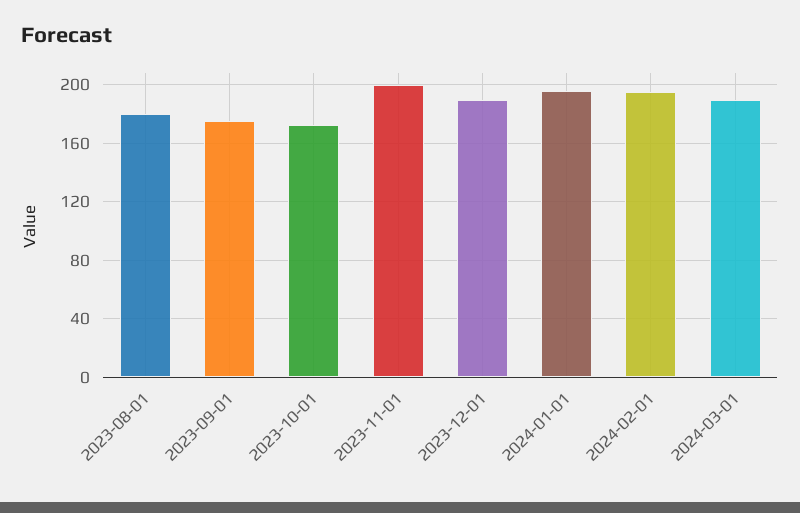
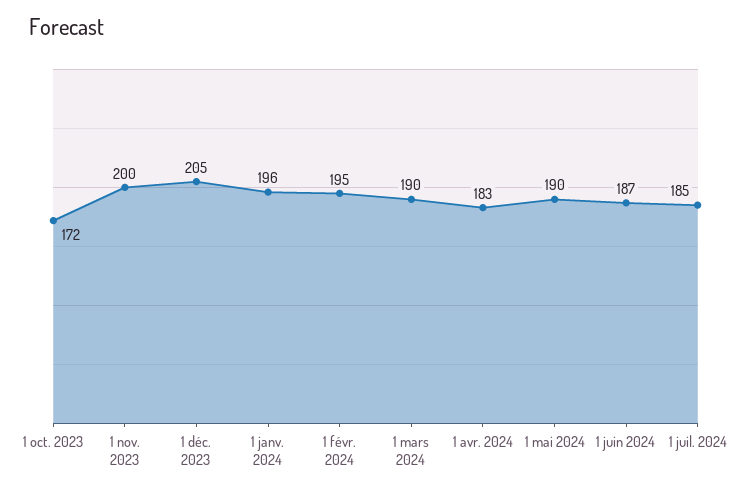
2023-08-01: 180 -> none
2023-09-01: 175 -> none
2023-12-01: 190 -> 205
1 avr. 2024: none -> 183
1 mai 2024: none -> 190
1 juin 2024: none -> 187
1 juil. 2024: none -> 185

